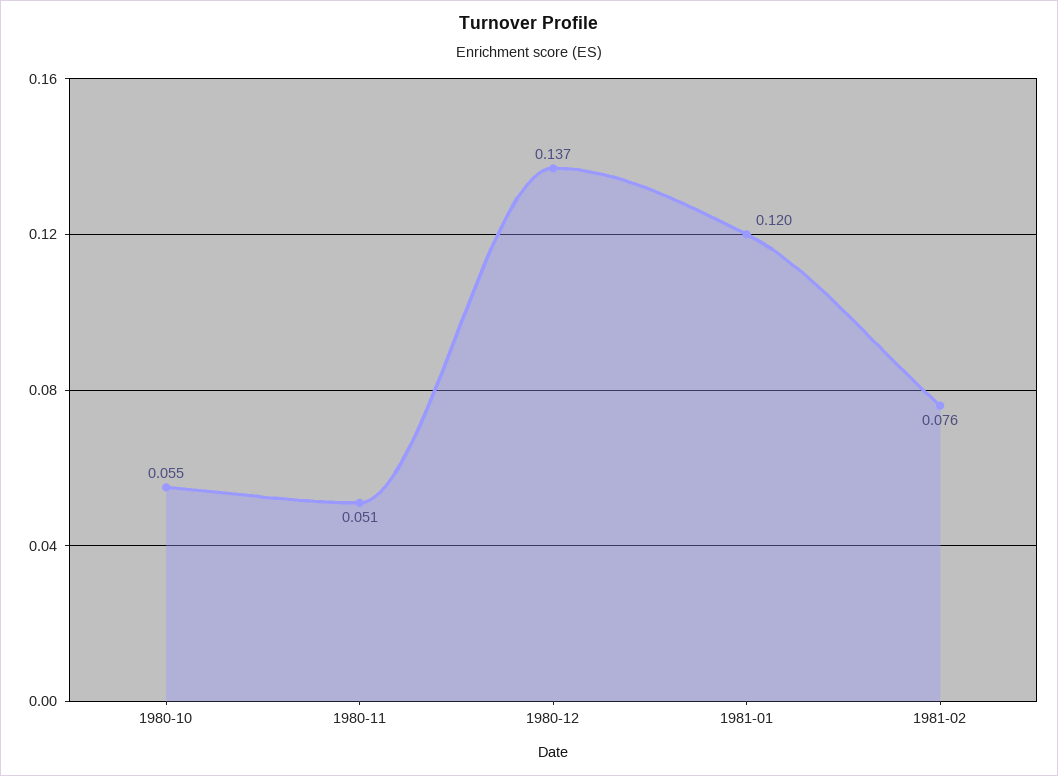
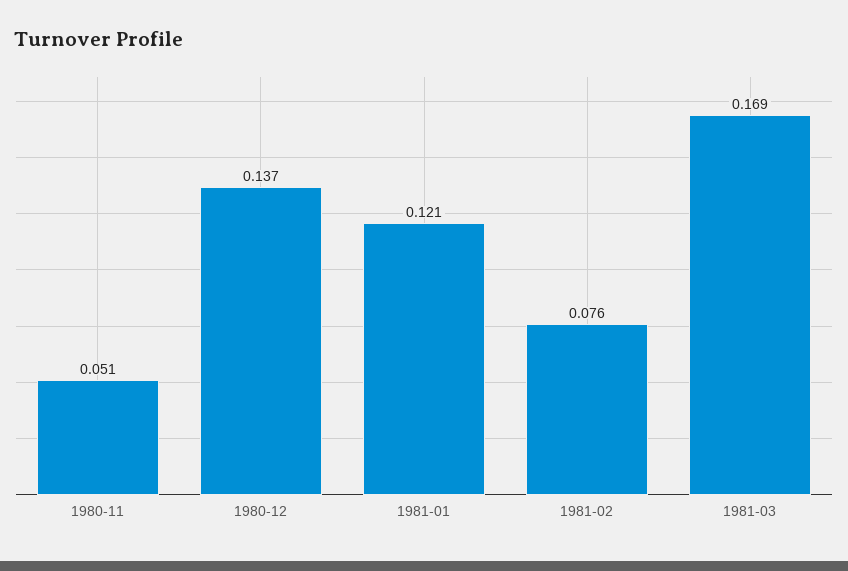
1980-10: 0.055 -> none
1981-01: 0.12 -> 0.121
1981-03: none -> 0.169

